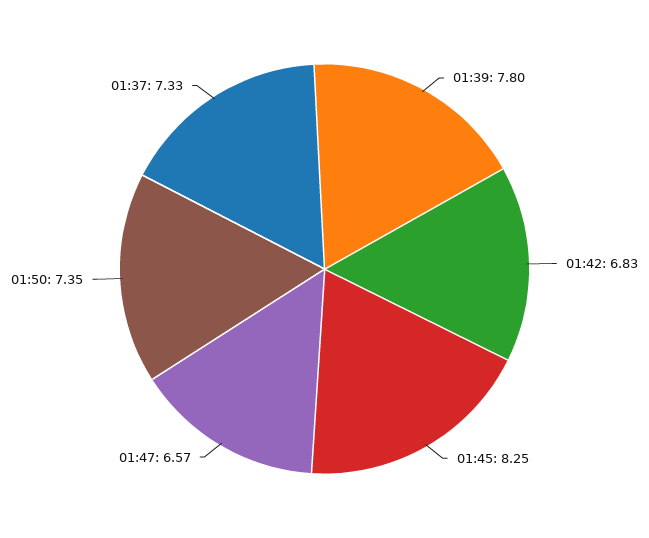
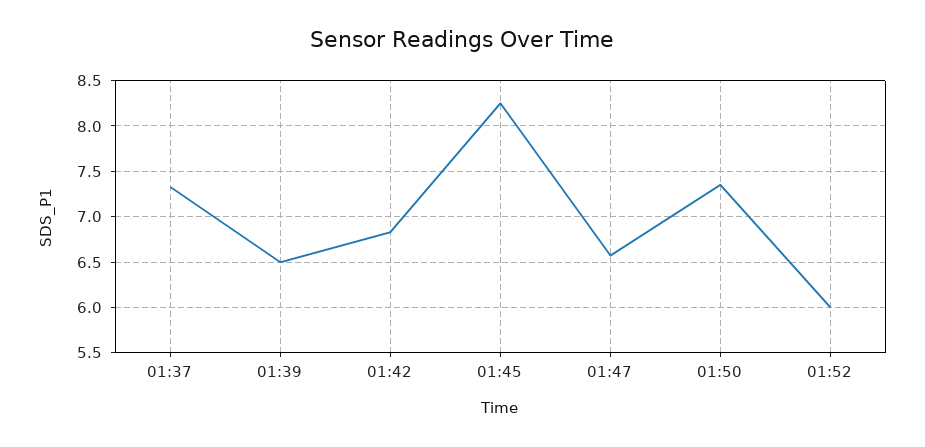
01:39: 7.8 -> 6.5
01:52: none -> 6

